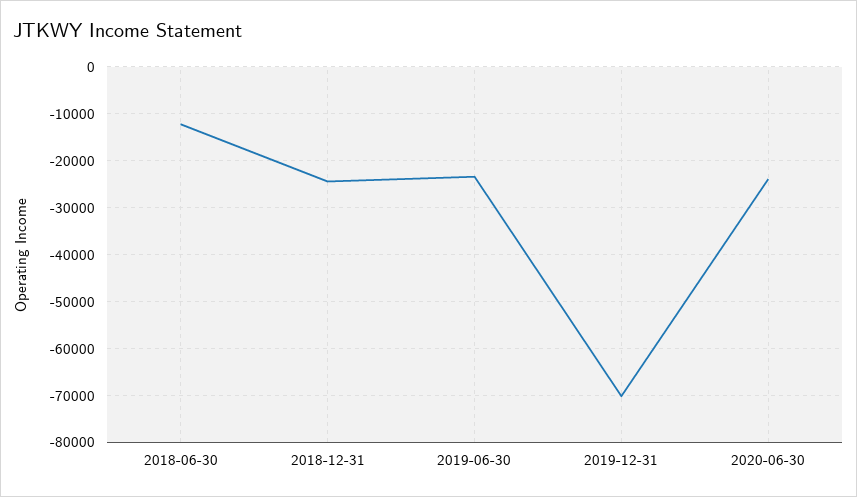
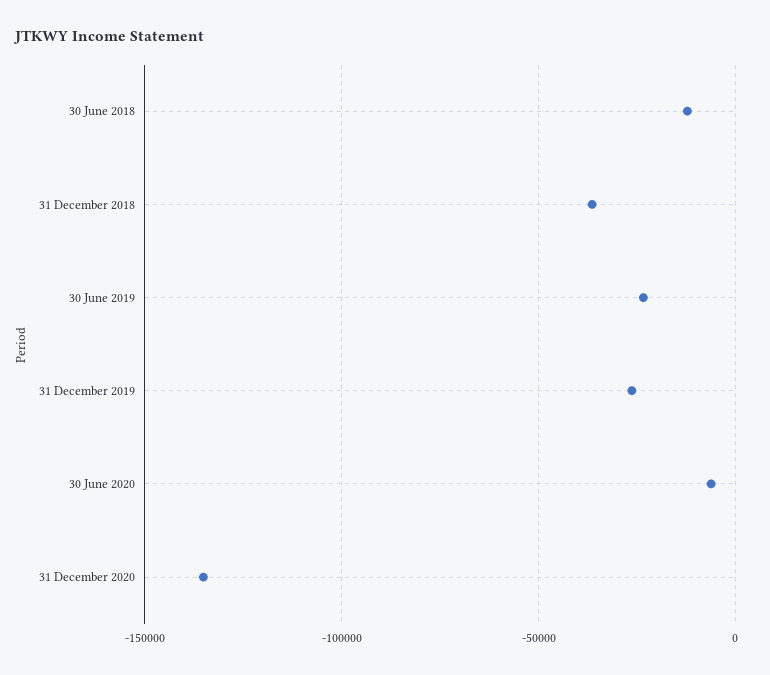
2018-12-31: -24000 -> -35000
2019-12-31: -70000 -> -25000
2020-06-30: -24000 -> -5000
31 December 2020: none -> -135000

